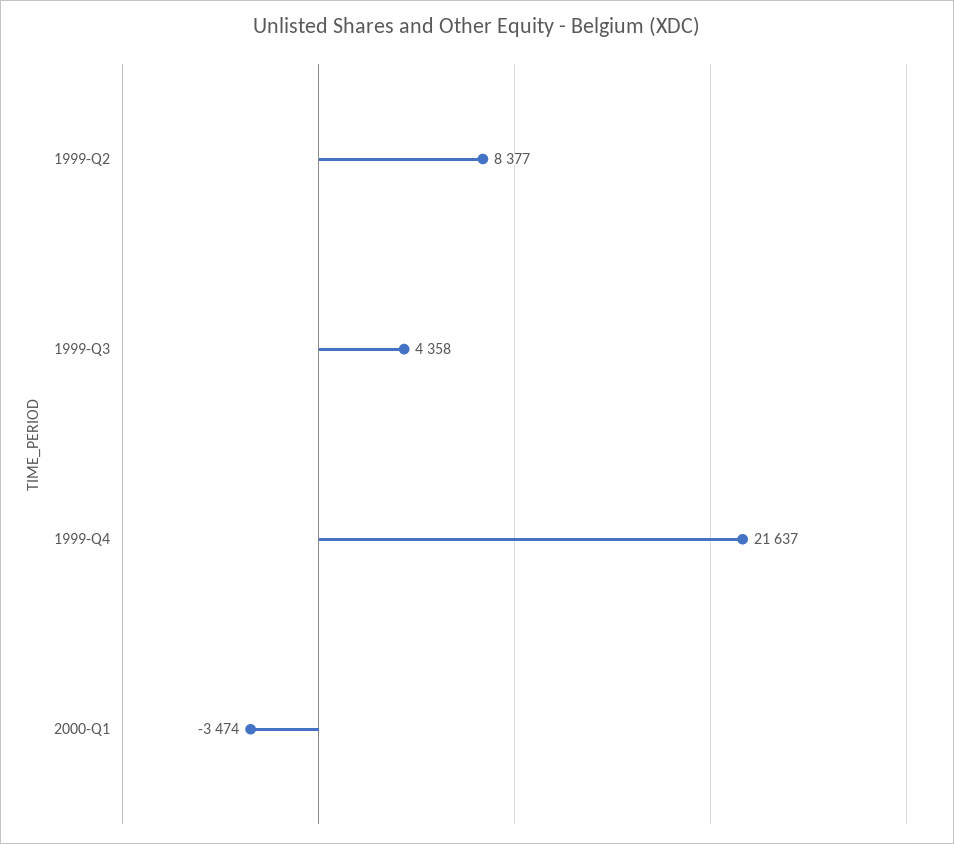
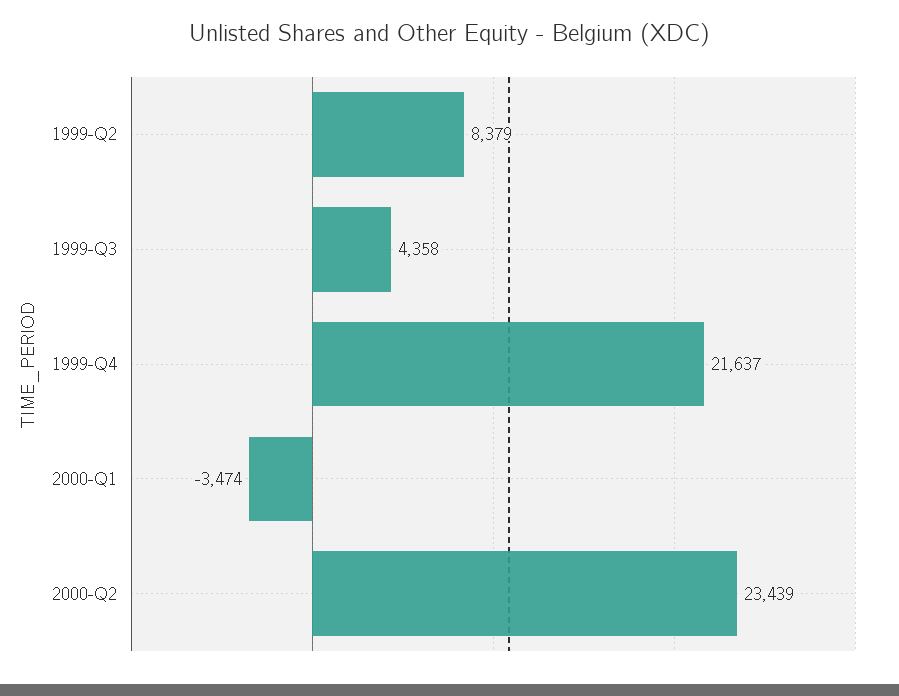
1999-Q2: 8377 -> 8379
2000-Q2: none -> 23439

